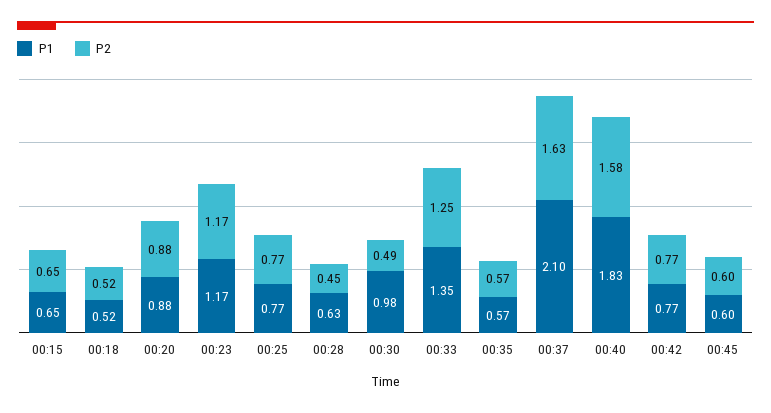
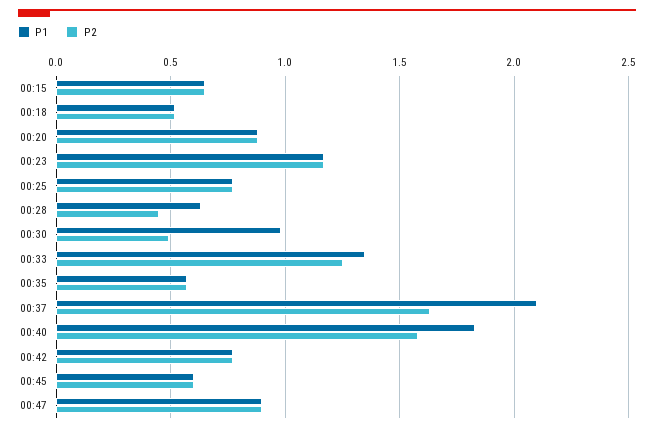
P1, 00:47: none -> 0.9
P2, 00:47: none -> 0.9

